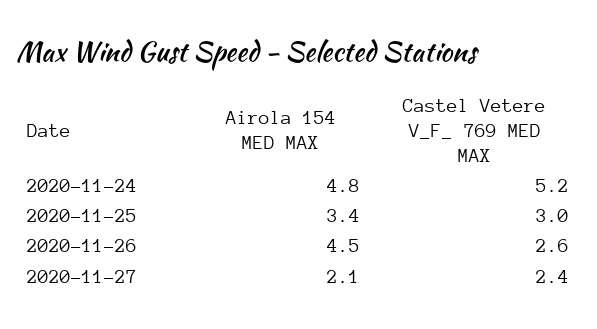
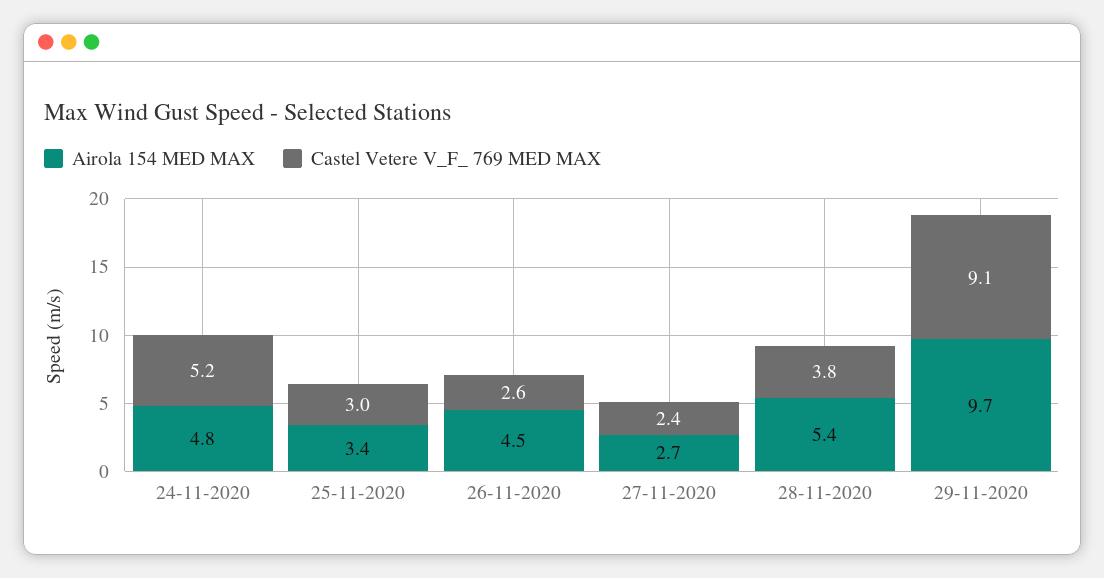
Airola 154 MED MAX, 2020-11-27: 2.1 -> 2.7
Airola 154 MED MAX, 28-11-2020: none -> 5.4
Castel Vetere V_F_ 769 MED MAX, 28-11-2020: none -> 3.8
Airola 154 MED MAX, 29-11-2020: none -> 9.7
Castel Vetere V_F_ 769 MED MAX, 29-11-2020: none -> 9.1

